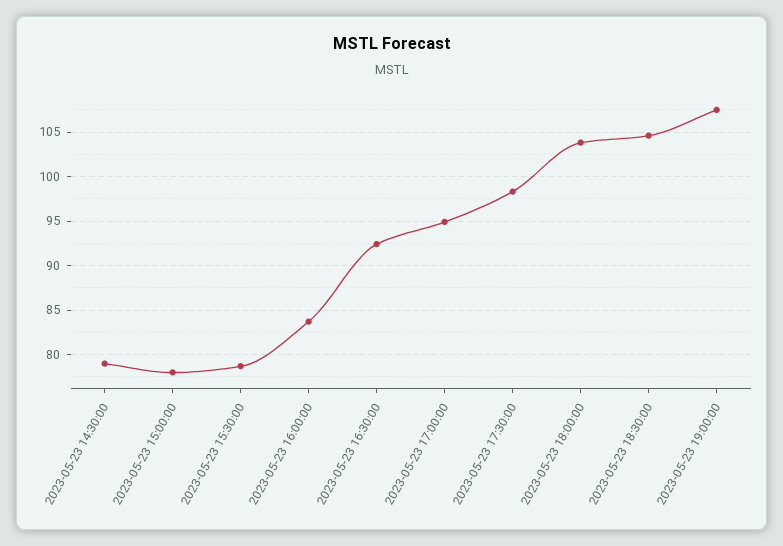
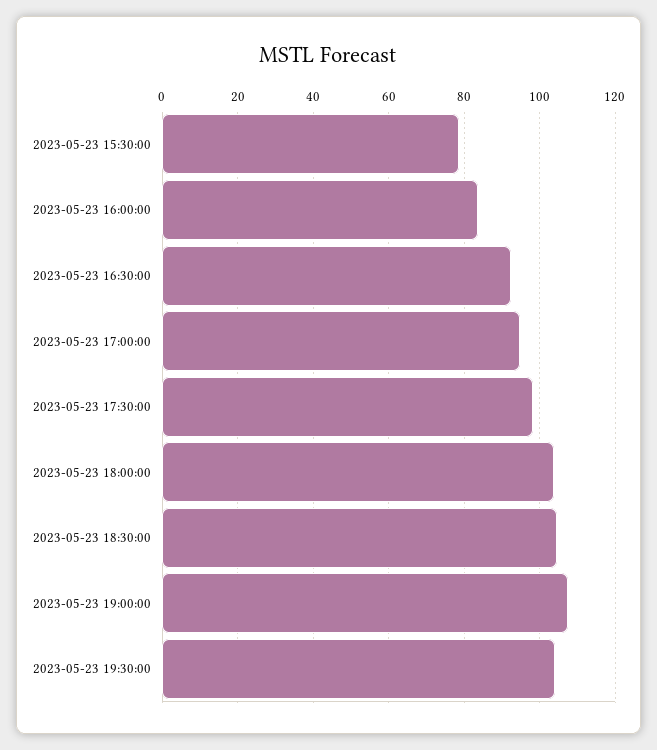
2023-05-23 14:30:00: 79 -> none
2023-05-23 15:00:00: 78 -> none
2023-05-23 19:30:00: none -> 104

